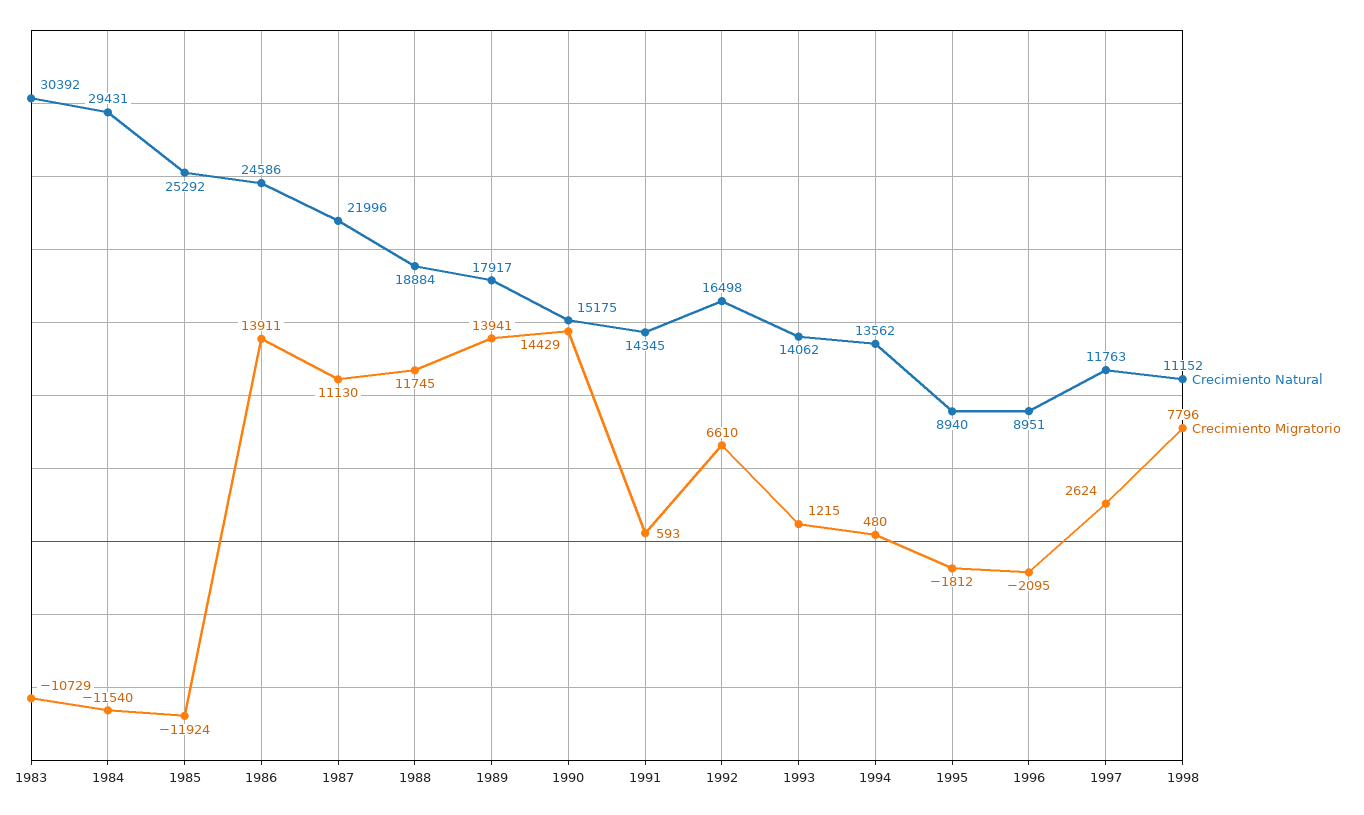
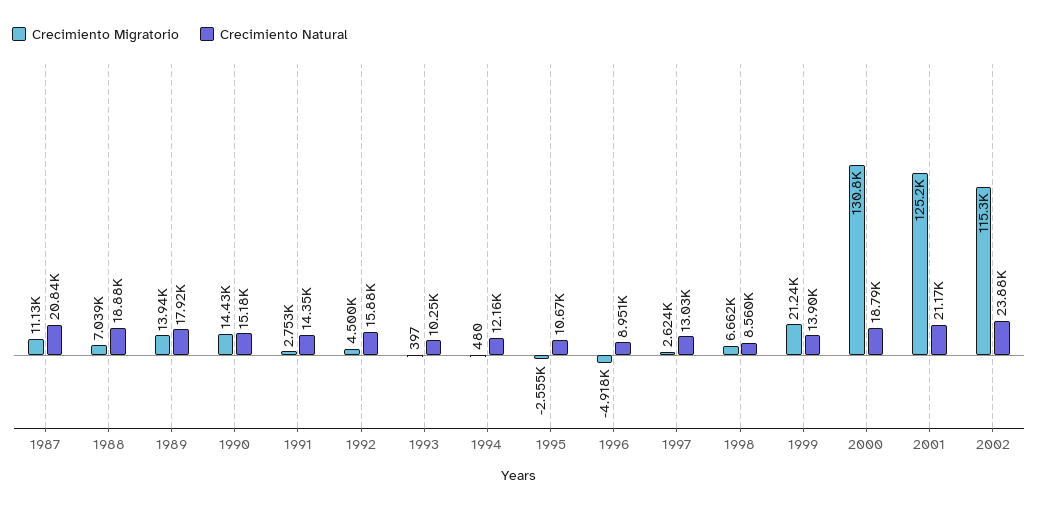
Crecimiento Natural, 1983: 30392 -> none
Crecimiento Migratorio, 1983: -10729 -> none
Crecimiento Natural, 1984: 29431 -> none
Crecimiento Migratorio, 1984: -11540 -> none
Crecimiento Natural, 1985: 25292 -> none
Crecimiento Migratorio, 1985: -11924 -> none
Crecimiento Natural, 1986: 24586 -> none
Crecimiento Migratorio, 1986: 13911 -> none
Crecimiento Natural, 1987: 21996 -> 20840
Crecimiento Migratorio, 1988: 11745 -> 7039
Crecimiento Migratorio, 1991: 593 -> 2753
Crecimiento Natural, 1992: 16498 -> 15880
Crecimiento Migratorio, 1992: 6610 -> 4500
Crecimiento Natural, 1993: 14062 -> 10250
Crecimiento Migratorio, 1993: 1215 -> 397
Crecimiento Natural, 1994: 13562 -> 12160
Crecimiento Natural, 1995: 8940 -> 10670
Crecimiento Migratorio, 1995: -1812 -> -2555
Crecimiento Migratorio, 1996: -2095 -> -4918
Crecimiento Natural, 1997: 11763 -> 13030
Crecimiento Natural, 1998: 11152 -> 8560
Crecimiento Migratorio, 1998: 7796 -> 6662
Crecimiento Migratorio, 1999: none -> 21240
Crecimiento Natural, 1999: none -> 13900
Crecimiento Migratorio, 2000: none -> 130800
Crecimiento Natural, 2000: none -> 18790
Crecimiento Migratorio, 2001: none -> 125200
Crecimiento Natural, 2001: none -> 21170
Crecimiento Migratorio, 2002: none -> 115300
Crecimiento Natural, 2002: none -> 23880

